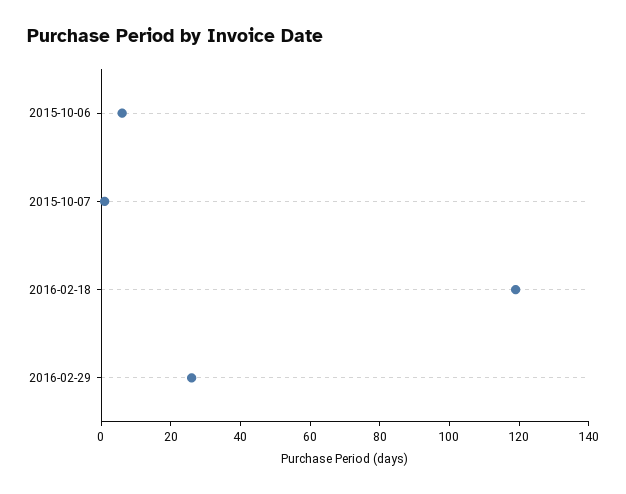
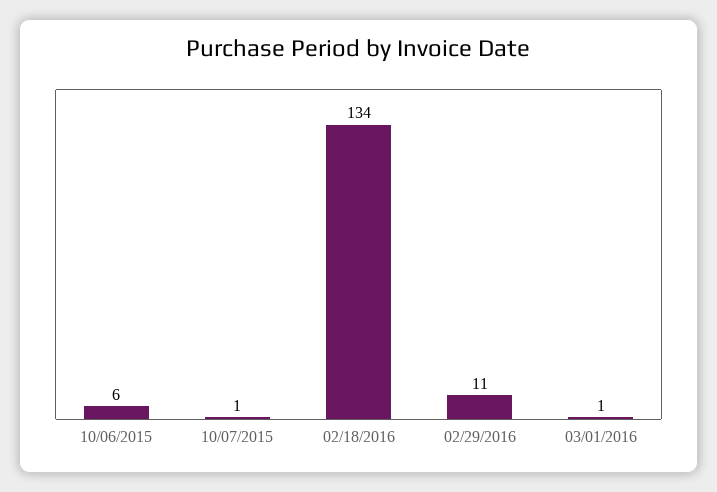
2016-02-18: 120 -> 134
2016-02-29: 25 -> 11
03/01/2016: none -> 1

